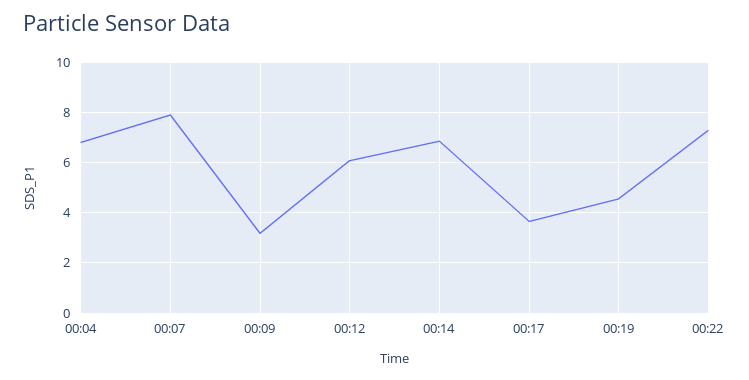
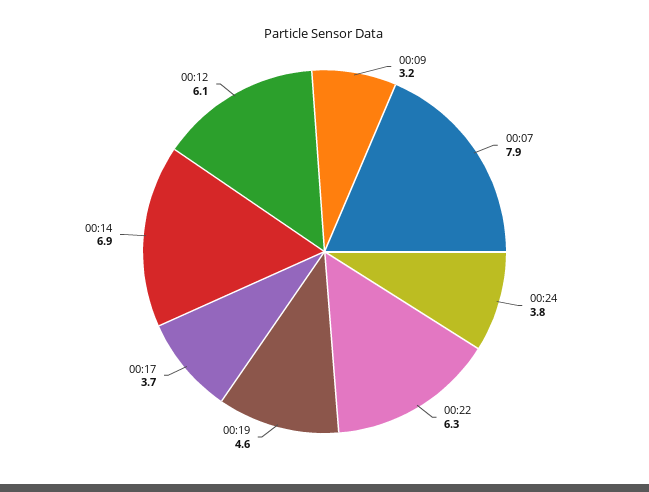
00:04: 6.75 -> none
00:22: 7.25 -> 6.3
00:24: none -> 3.8

